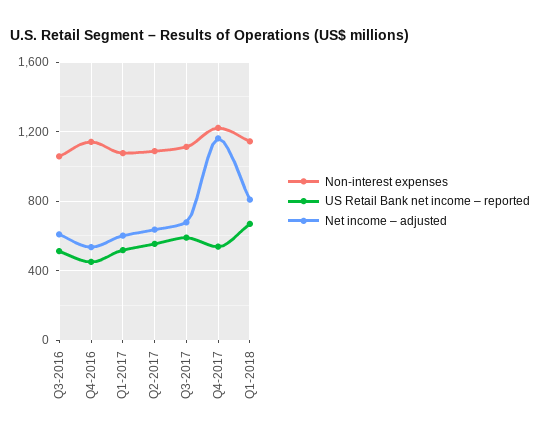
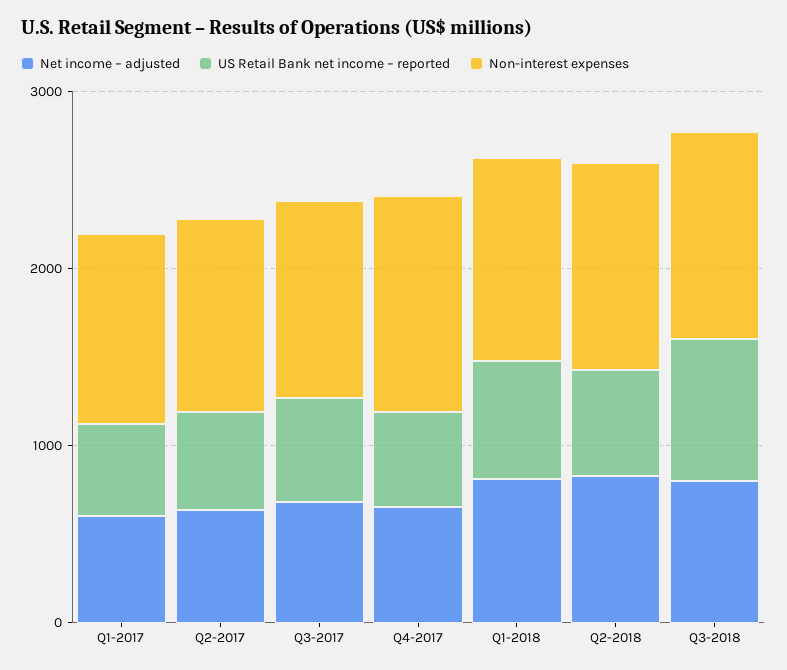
Non-interest expenses, Q3-2016: 1050 -> none
US Retail Bank net income – reported, Q3-2016: 500 -> none
Net income – adjusted, Q3-2016: 600 -> none
Non-interest expenses, Q4-2016: 1150 -> none
US Retail Bank net income – reported, Q4-2016: 450 -> none
Net income – adjusted, Q4-2016: 550 -> none
Net income – adjusted, Q4-2017: 1150 -> 600
Net income – adjusted, Q2-2018: none -> 800
US Retail Bank net income – reported, Q2-2018: none -> 600
Non-interest expenses, Q2-2018: none -> 1200
Net income – adjusted, Q3-2018: none -> 800
US Retail Bank net income – reported, Q3-2018: none -> 800
Non-interest expenses, Q3-2018: none -> 1200

